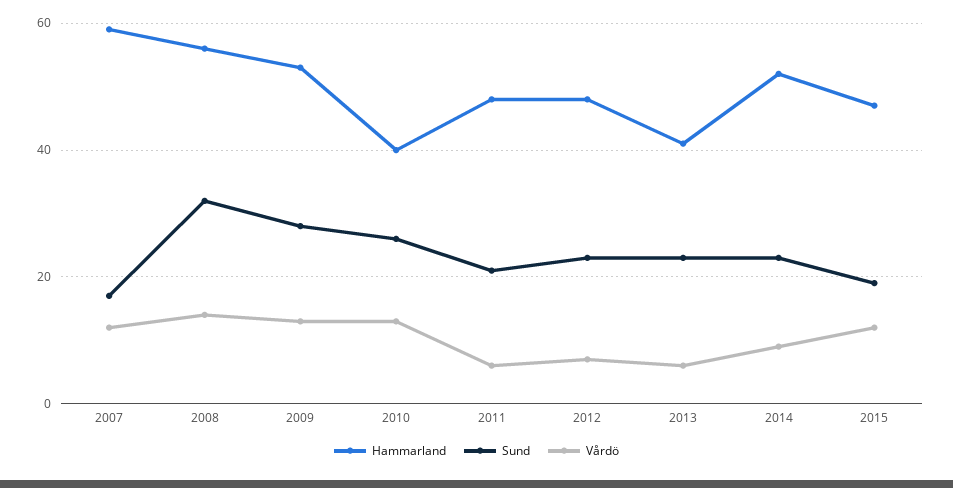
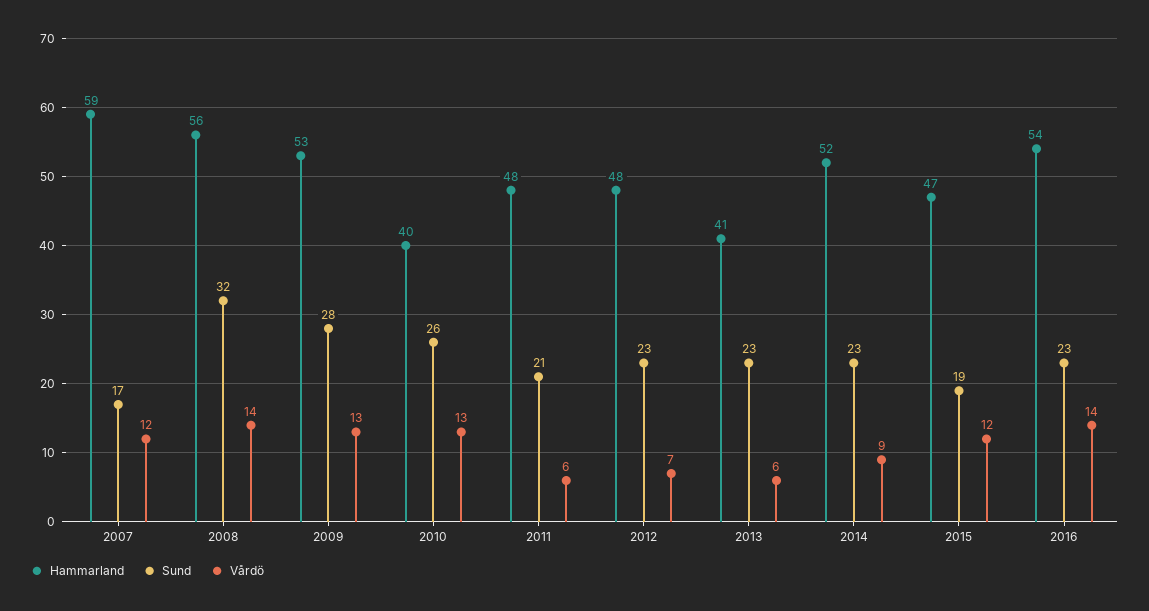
Hammarland, 2016: none -> 54
Sund, 2016: none -> 23
Vårdö, 2016: none -> 14

